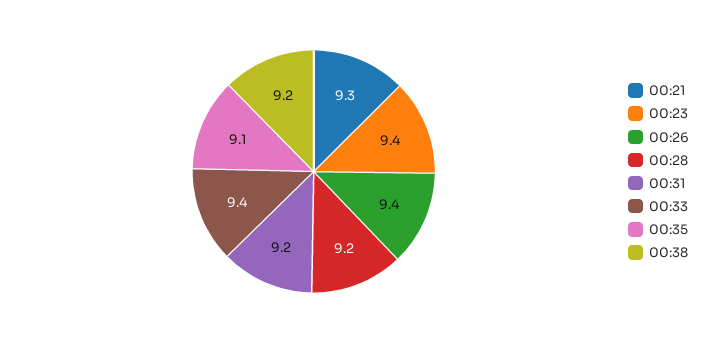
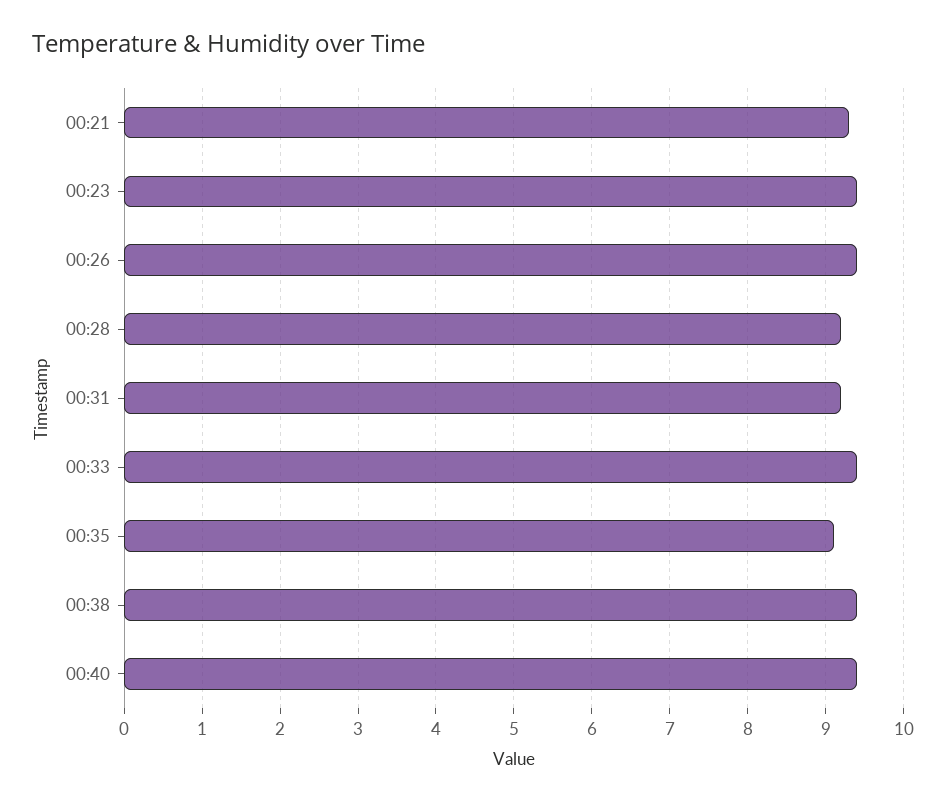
00:38: 9.2 -> 9.4
00:40: none -> 9.4

